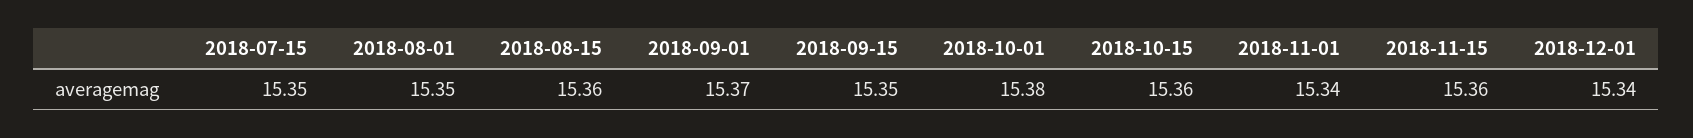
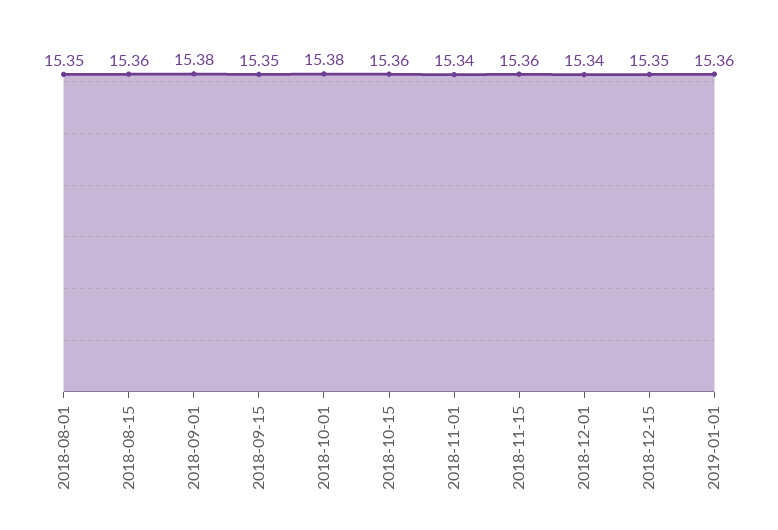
2018-07-15: 15.35 -> none
2018-09-01: 15.37 -> 15.38
2018-12-15: none -> 15.35
2019-01-01: none -> 15.36

